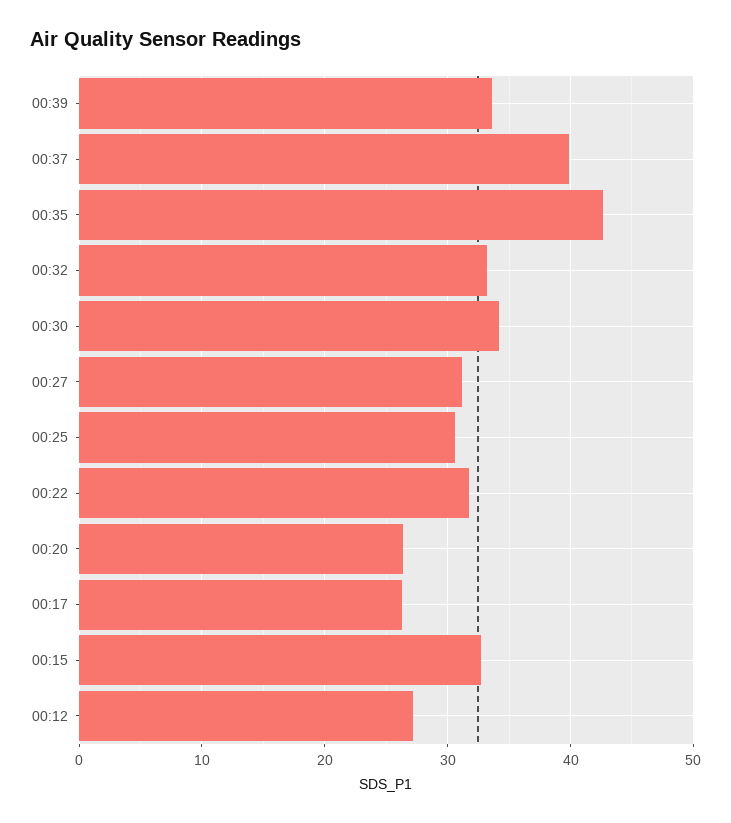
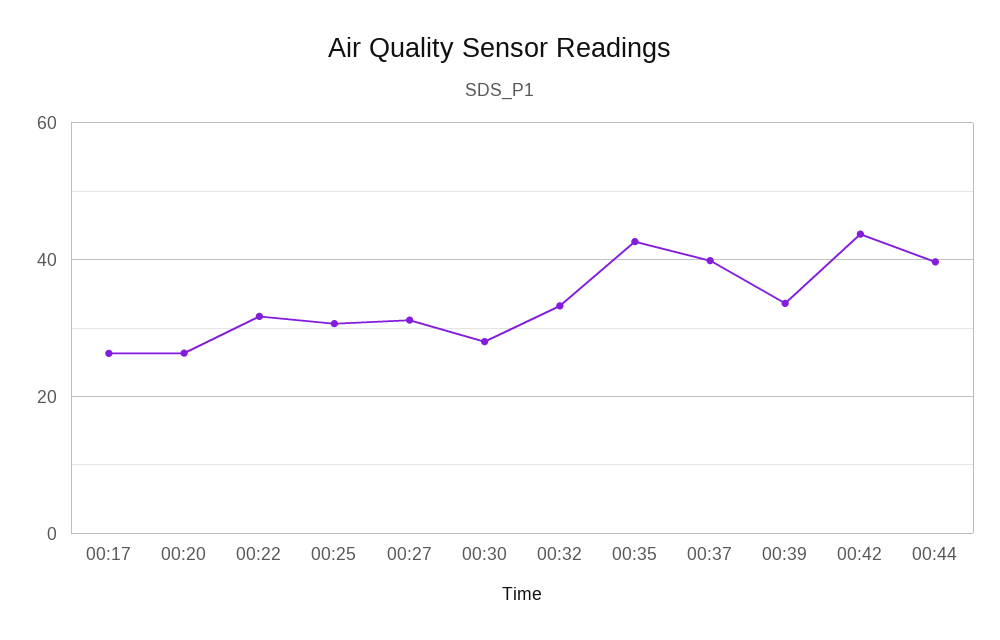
00:30: 34 -> 28
00:15: 33 -> none
00:12: 27 -> none
00:42: none -> 44
00:44: none -> 40

